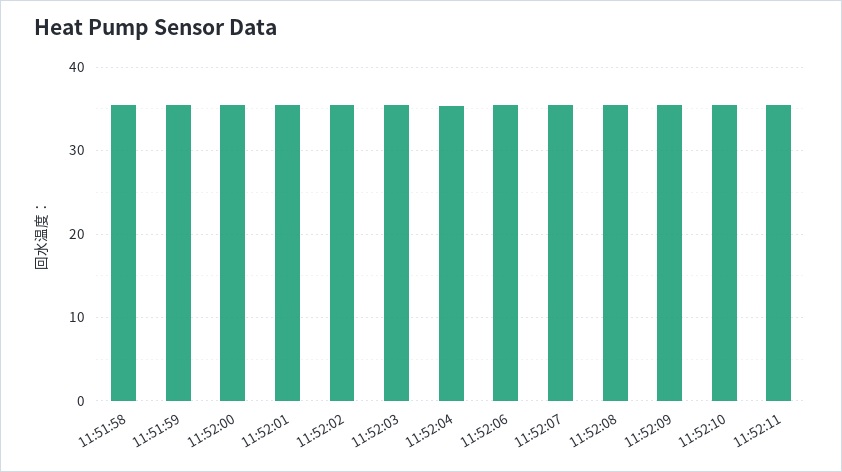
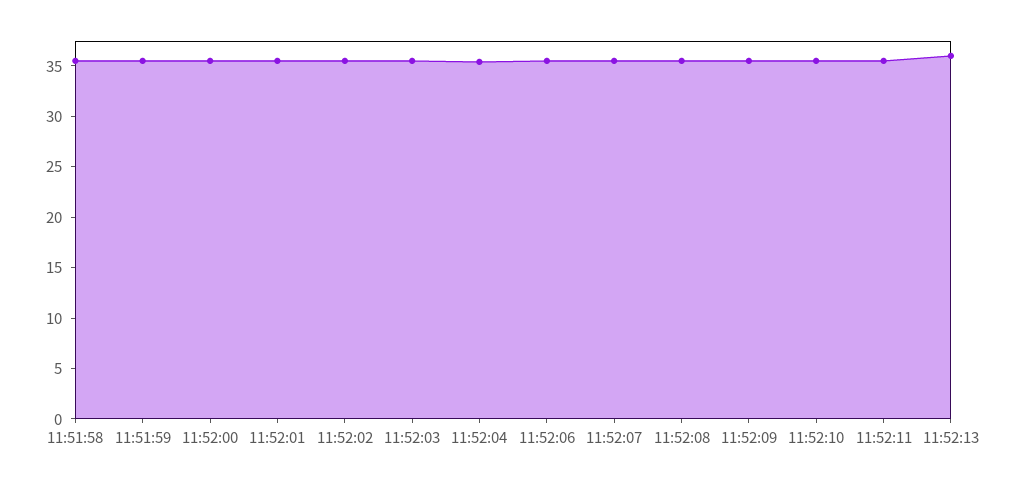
11:52:13: none -> 36

